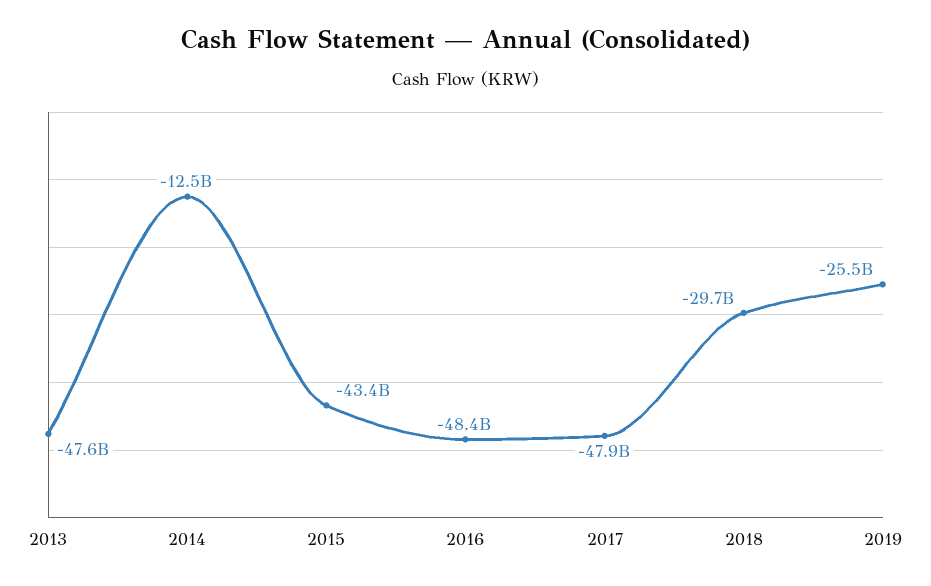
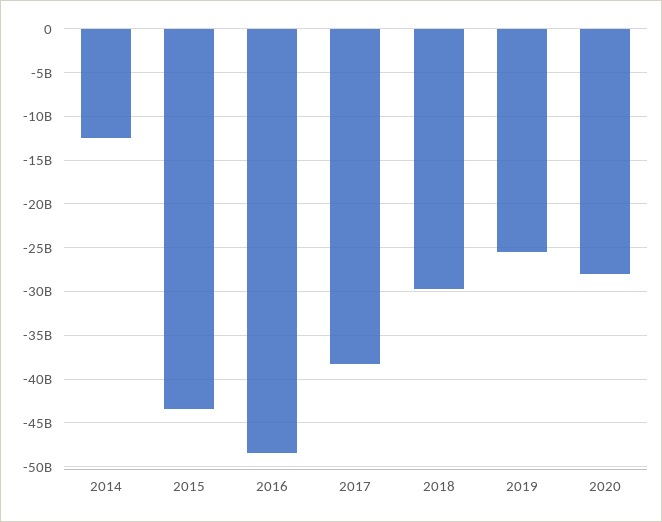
2013: -47600000000 -> none
2017: -47900000000 -> -38000000000
2020: none -> -28000000000

